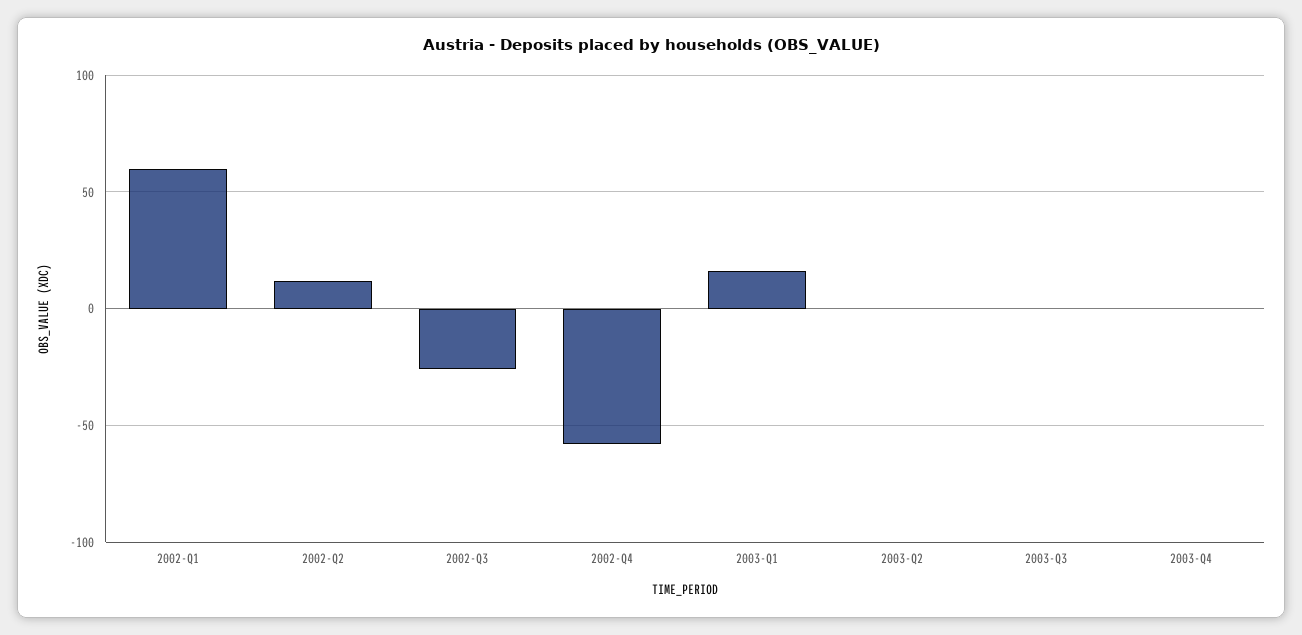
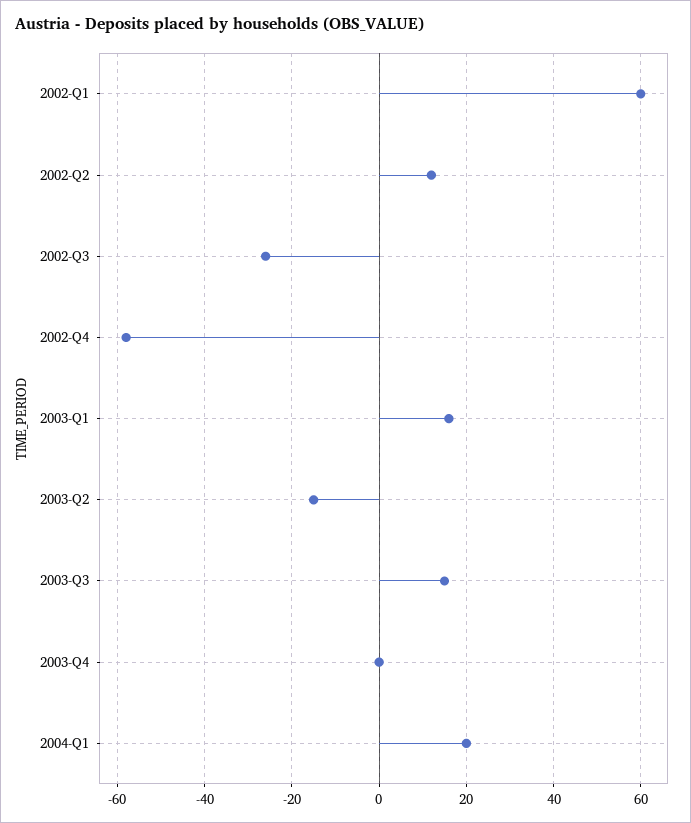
2003-Q2: 0 -> -15
2003-Q3: 0 -> 15
2004-Q1: none -> 20

